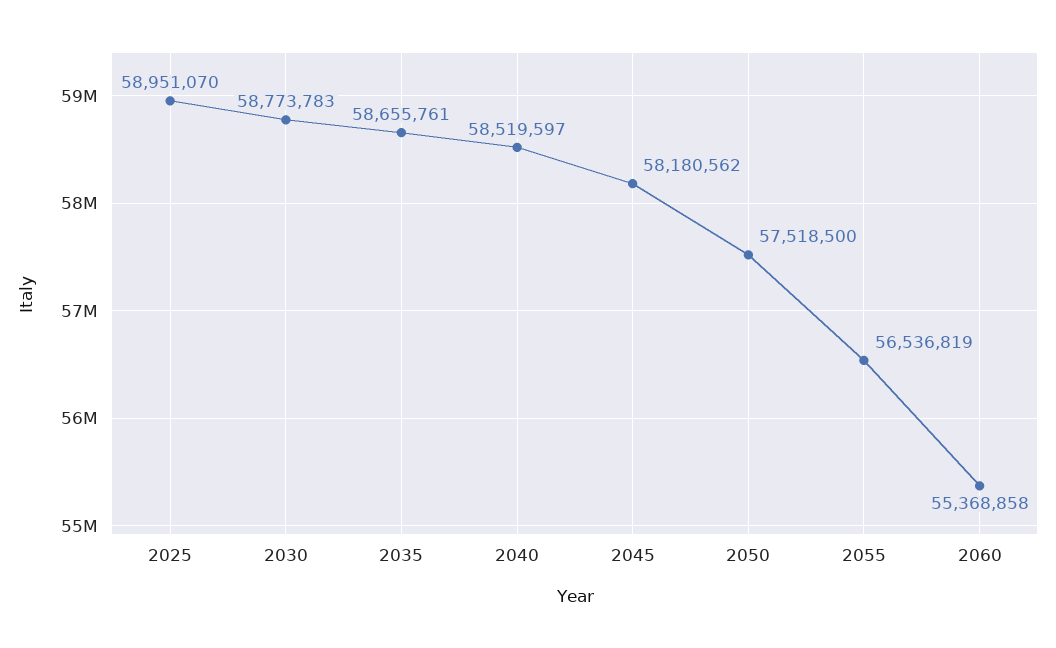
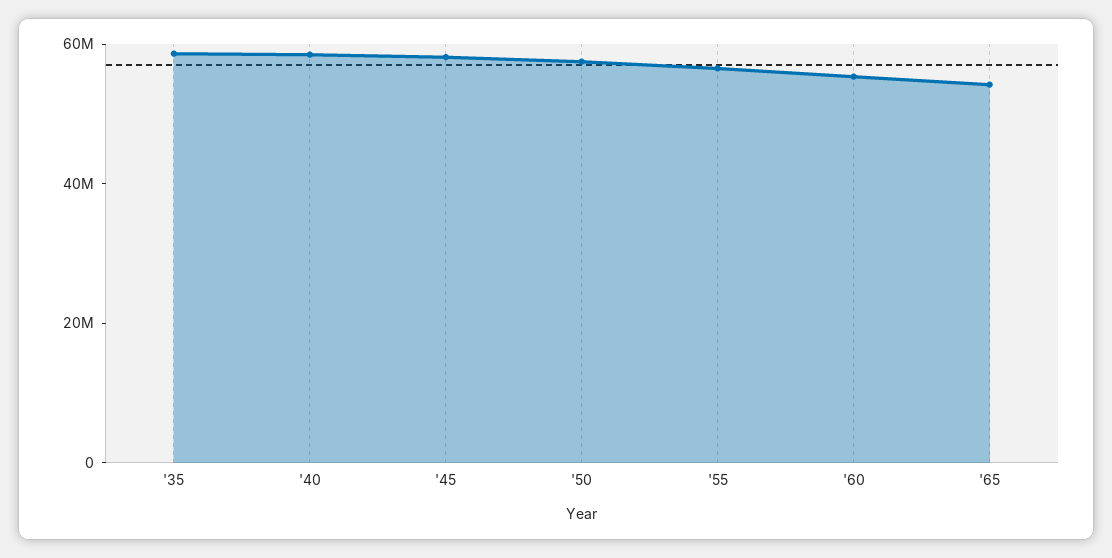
2025: 58951070 -> none
2030: 58773783 -> none
'65: none -> 55000000

